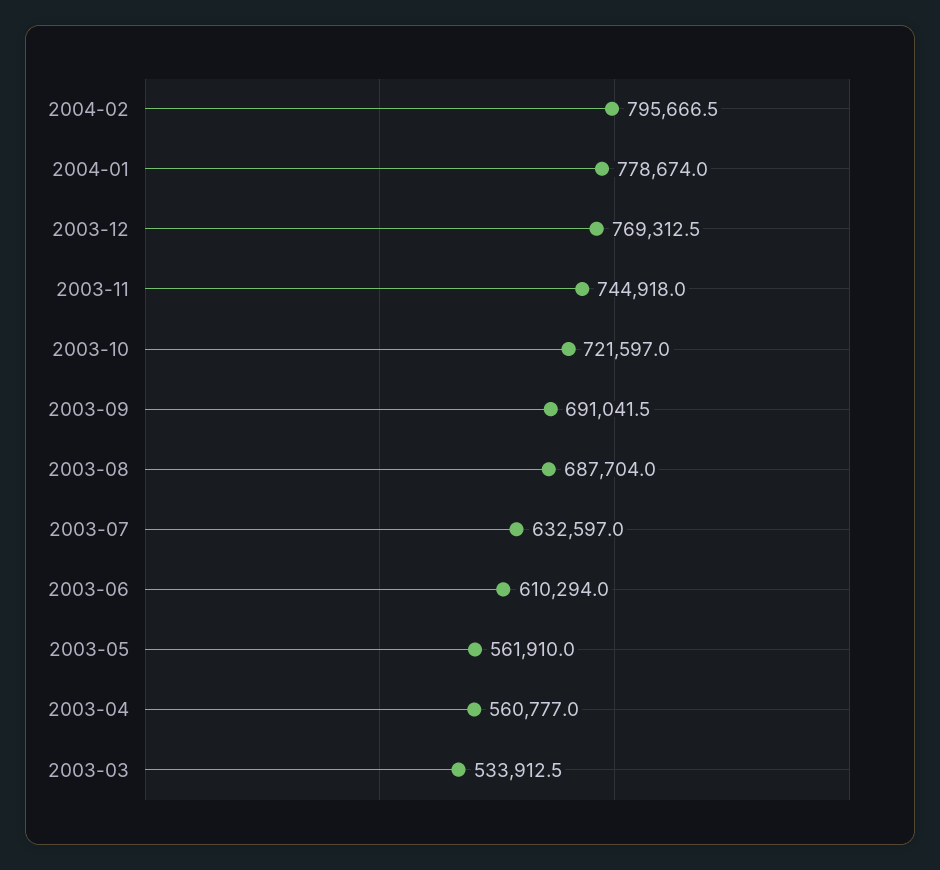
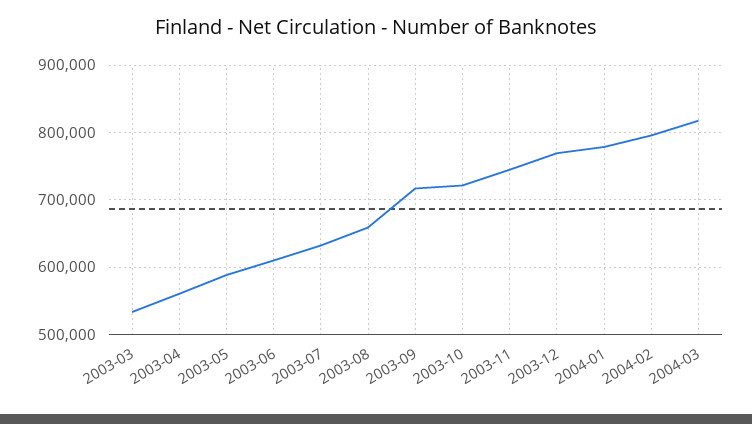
2003-09: 691041.5 -> 720000
2003-08: 687704 -> 660000
2003-05: 561910 -> 590000
2004-03: none -> 820000

